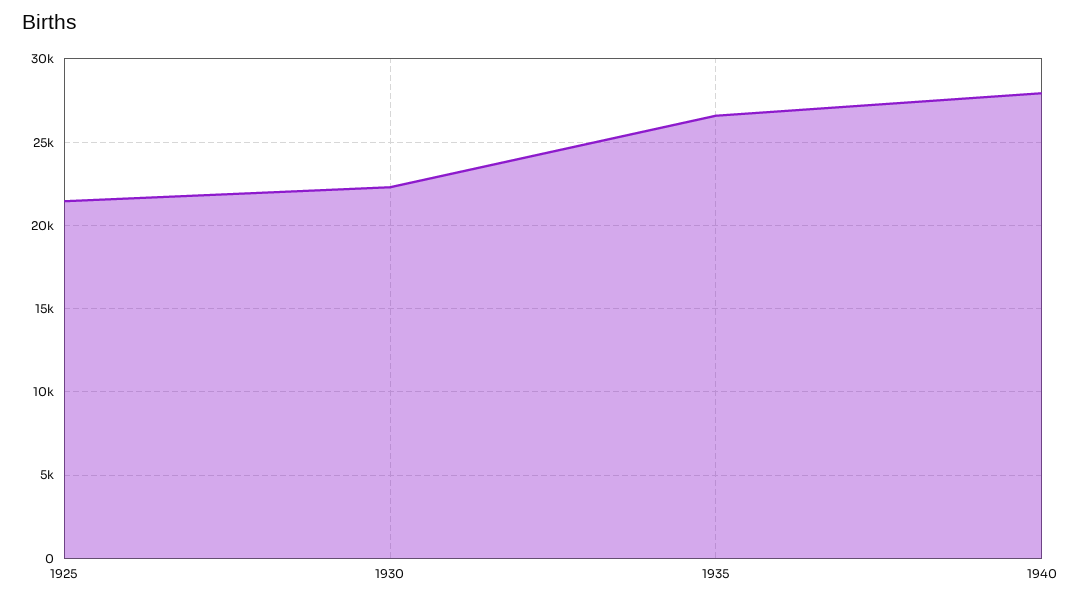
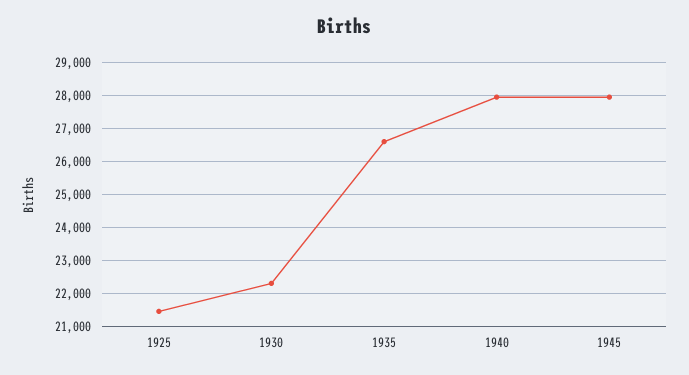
1945: none -> 28000

